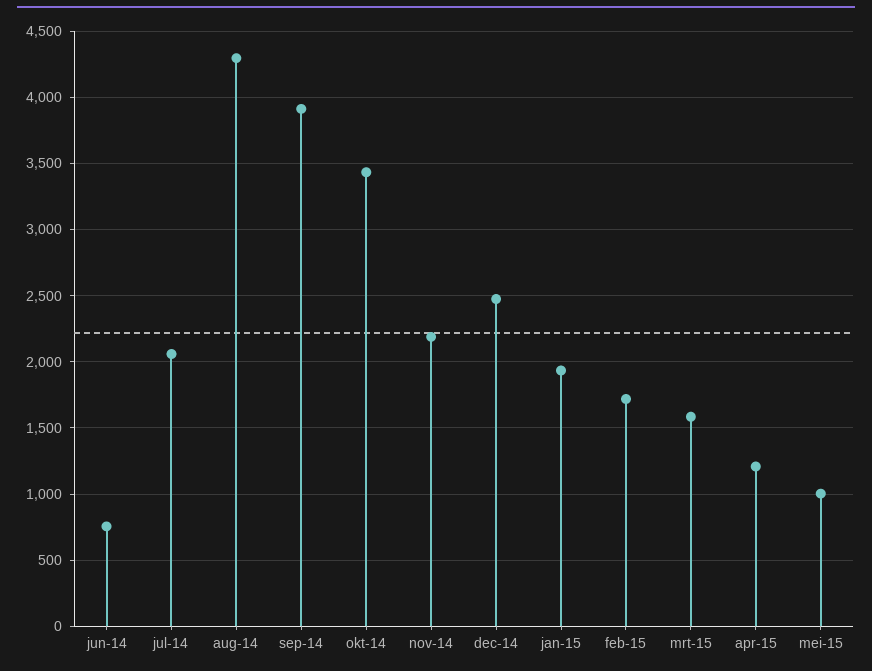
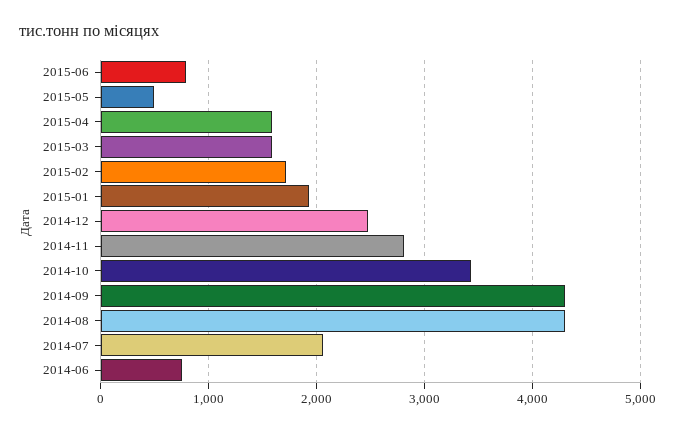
sep-14: 3900 -> 4300
nov-14: 2200 -> 2800
apr-15: 1200 -> 1600
mei-15: 1000 -> 500
2015-06: none -> 800

